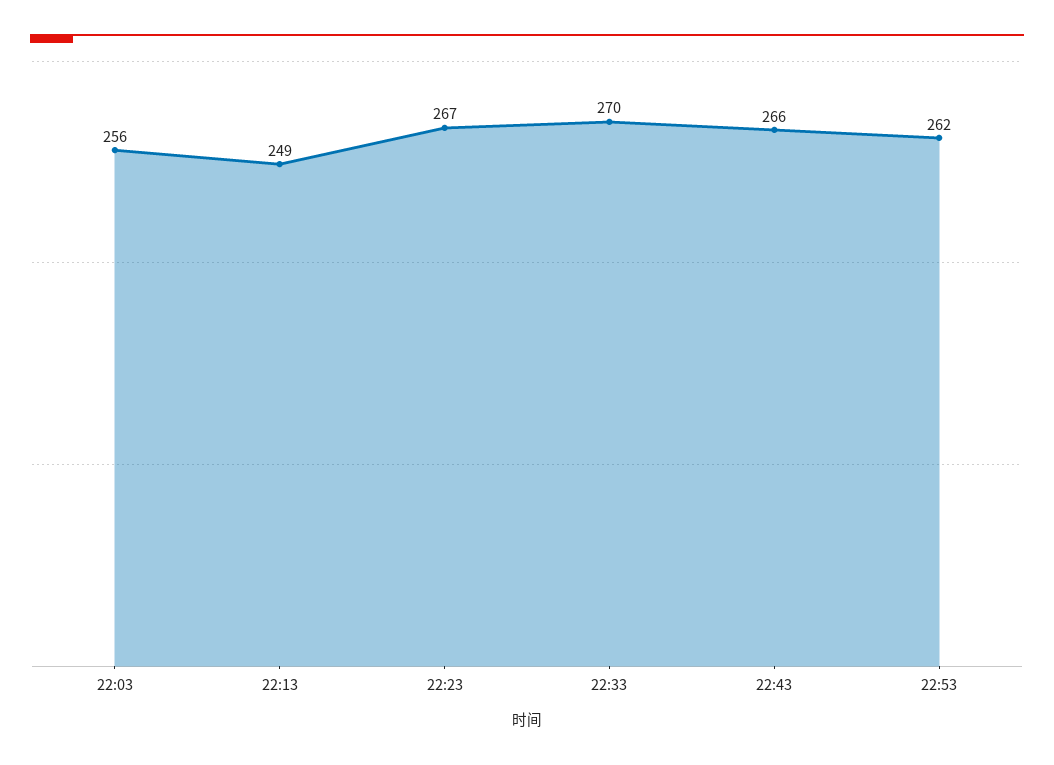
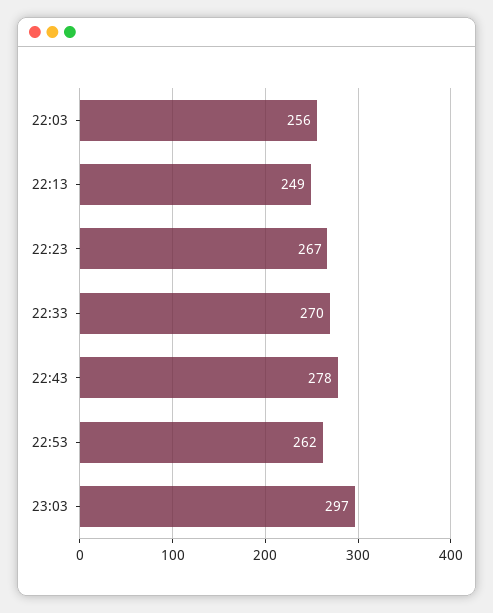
22:43: 266 -> 278
23:03: none -> 297

